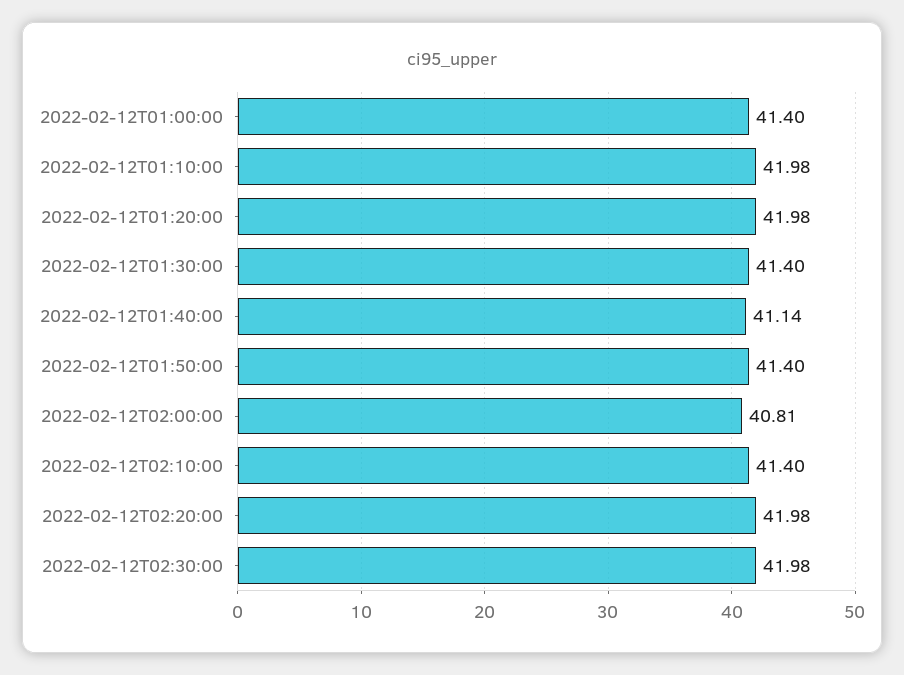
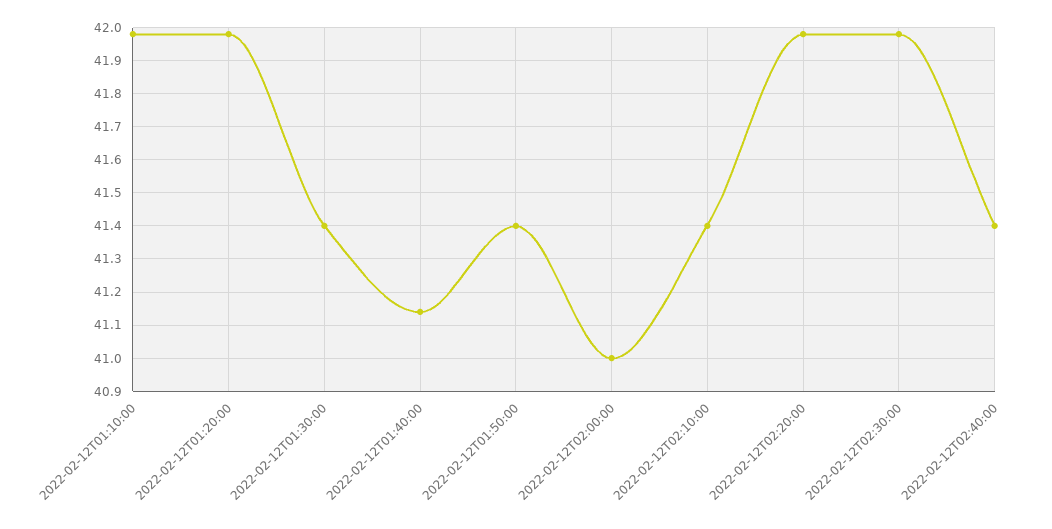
2022-02-12T01:00:00: 41.4 -> none
2022-02-12T02:00:00: 40.81 -> 41
2022-02-12T02:40:00: none -> 41.4

